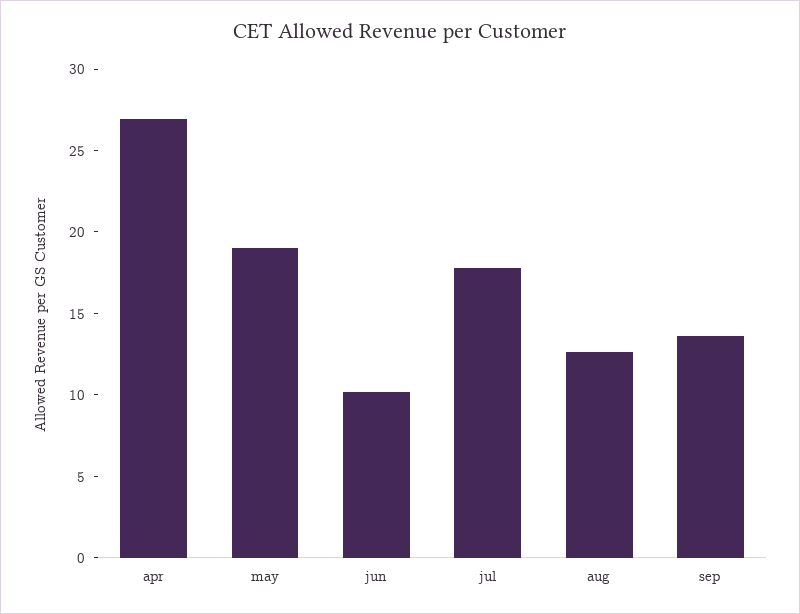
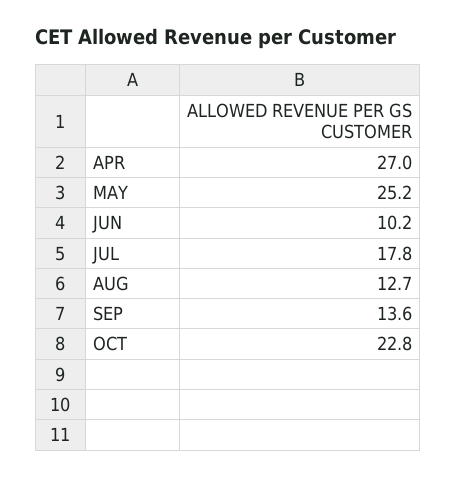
may: 19 -> 25.2
OCT: none -> 22.8

